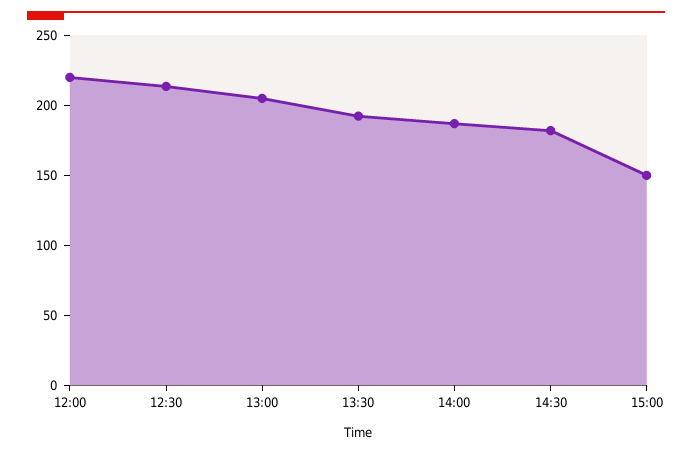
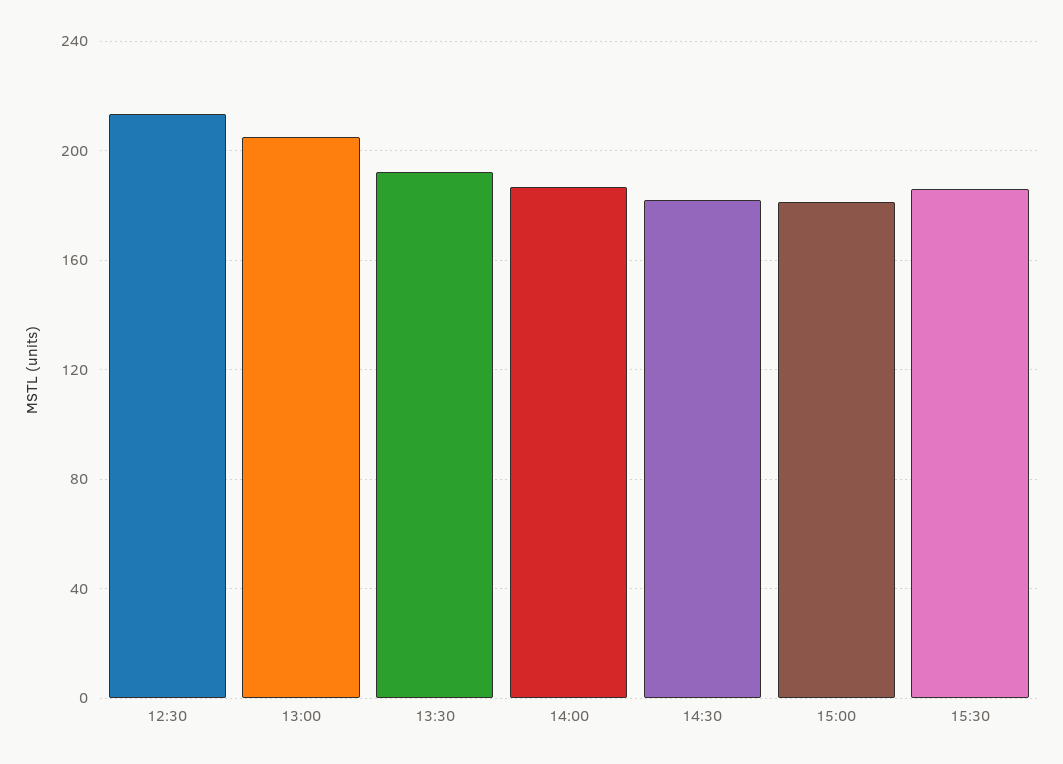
12:00: 220 -> none
15:00: 150 -> 180
15:30: none -> 185

